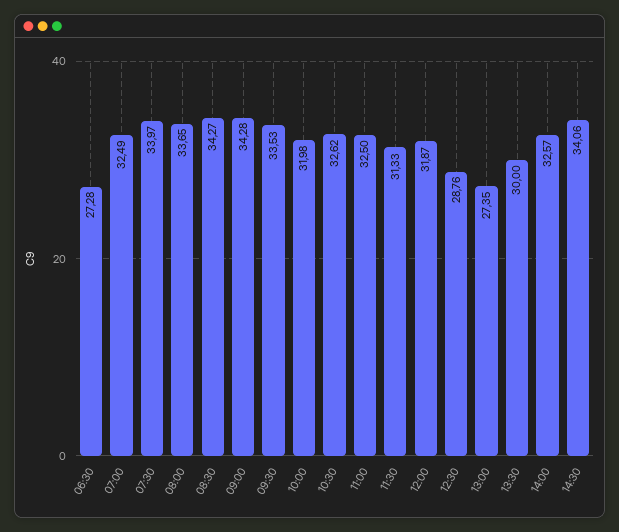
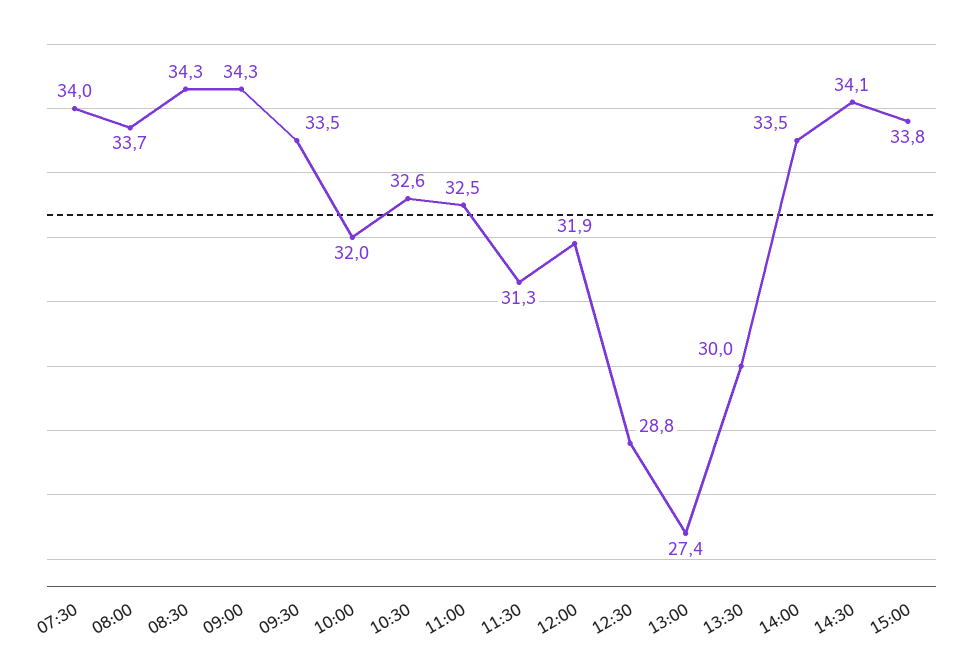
06:30: 27.28 -> none
07:00: 32.49 -> none
14:00: 32.57 -> 33.5
15:00: none -> 33.8

